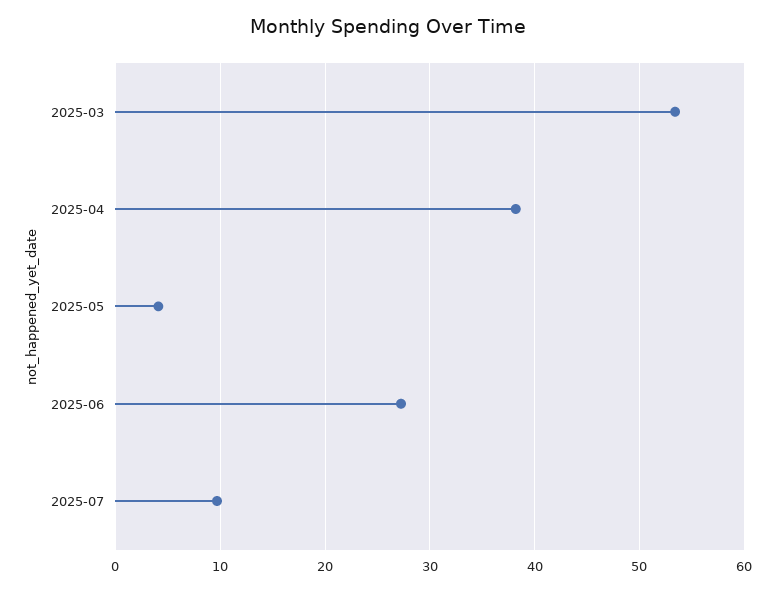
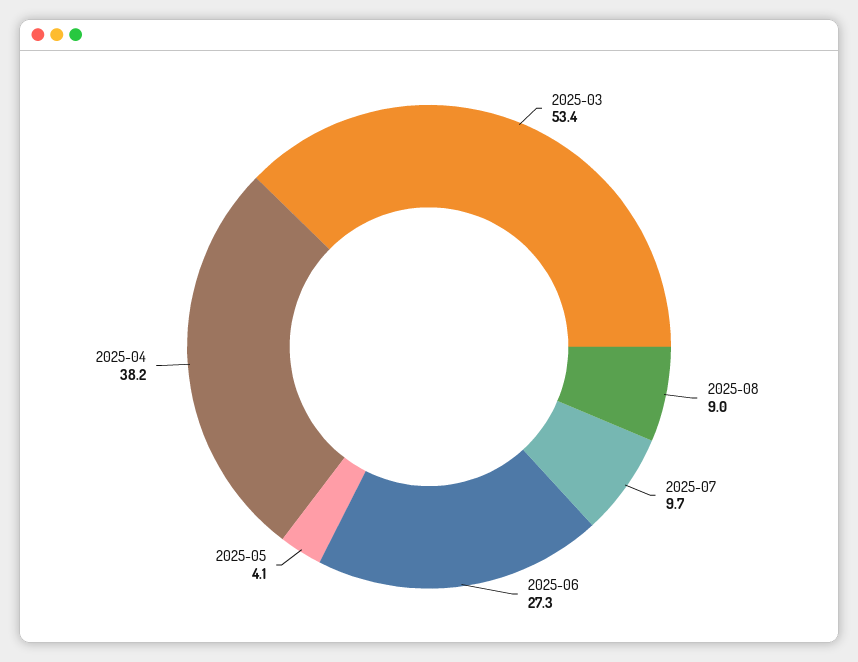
2025-08: none -> 9

